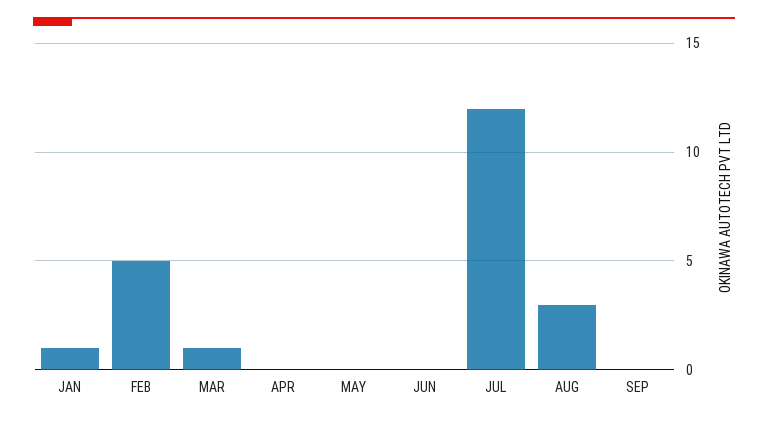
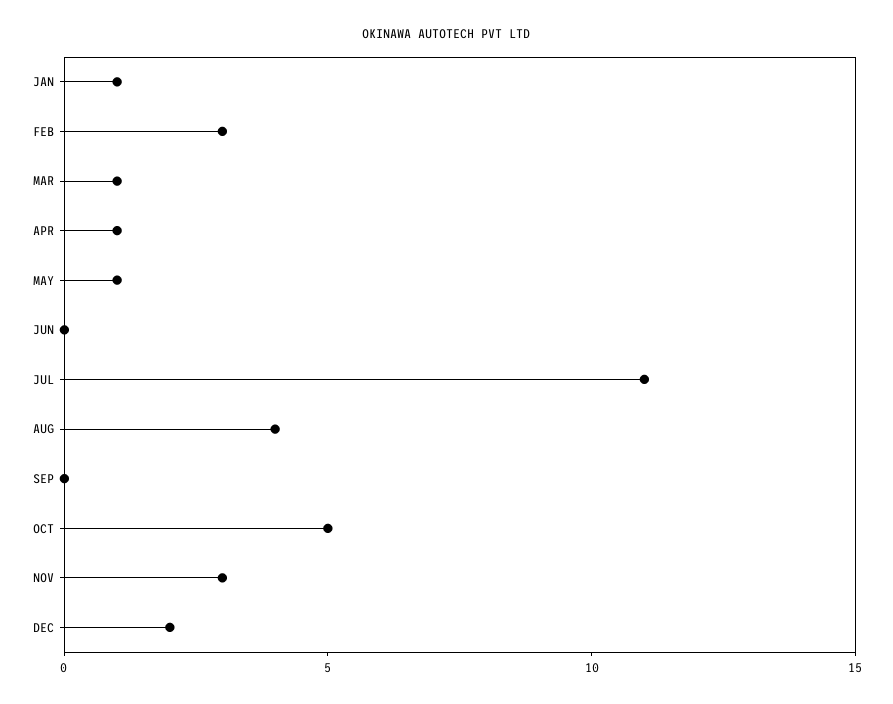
FEB: 5 -> 3
APR: 0 -> 1
MAY: 0 -> 1
JUL: 12 -> 11
AUG: 3 -> 4
OCT: none -> 5
NOV: none -> 3
DEC: none -> 2

